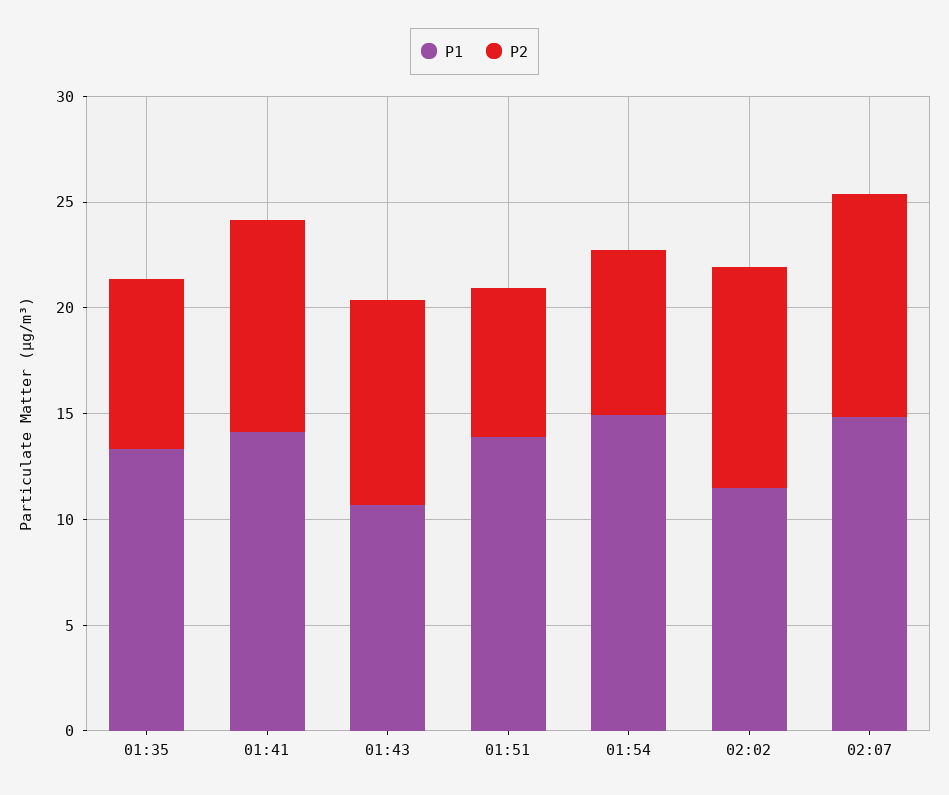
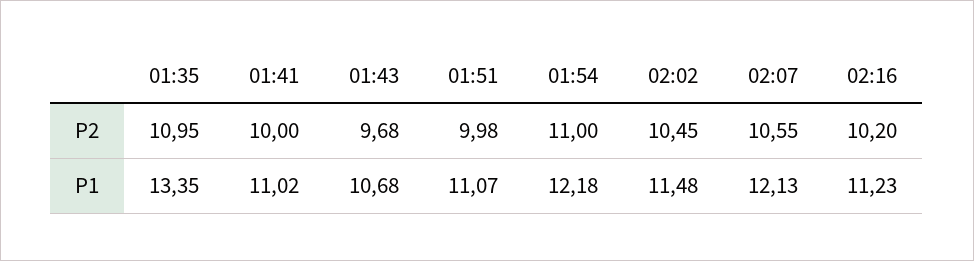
P2, 01:35: 8 -> 10.95
P1, 01:41: 14 -> 11.02
P1, 01:51: 14 -> 11.07
P2, 01:51: 7 -> 9.98
P1, 01:54: 15 -> 12.18
P2, 01:54: 8 -> 11
P1, 02:07: 15 -> 12.13
P2, 02:16: none -> 10.2
P1, 02:16: none -> 11.23

